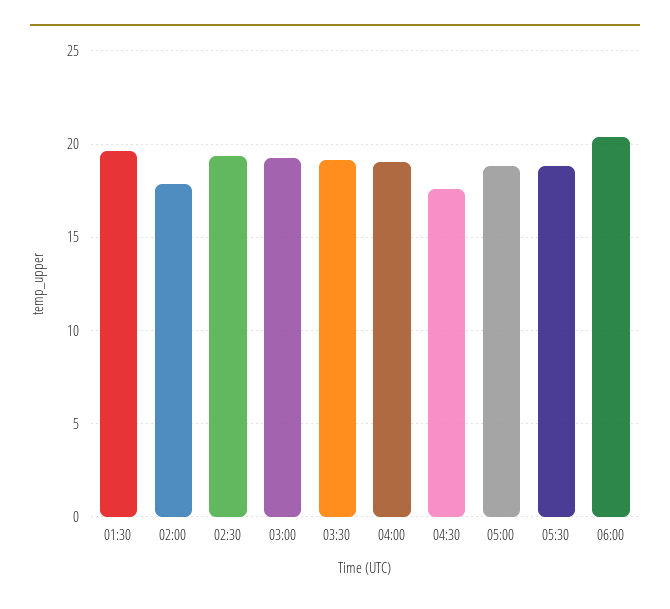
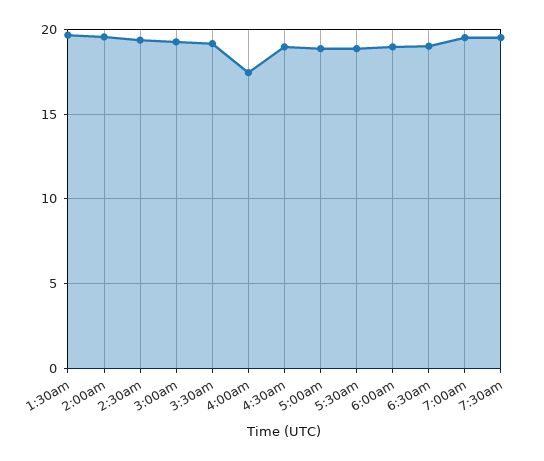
02:00: 18 -> 19.5
04:00: 19 -> 17.5
04:30: 17.5 -> 19
06:00: 20.5 -> 19
6:30am: none -> 19
7:00am: none -> 19.5
7:30am: none -> 19.5

